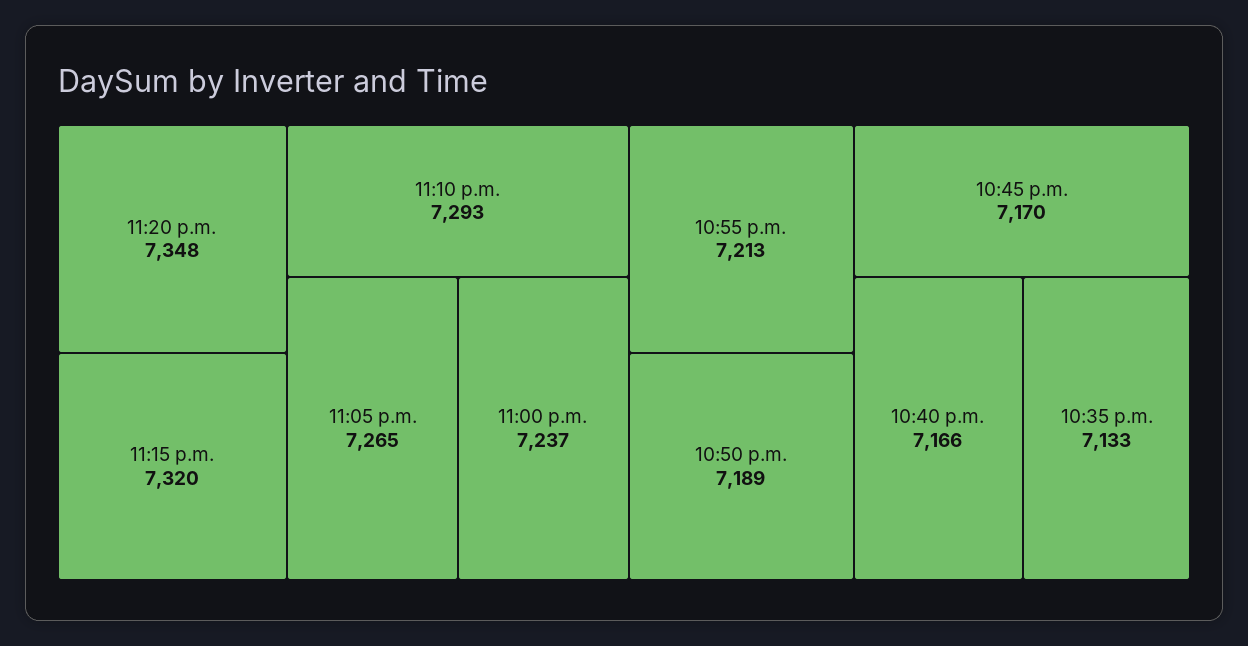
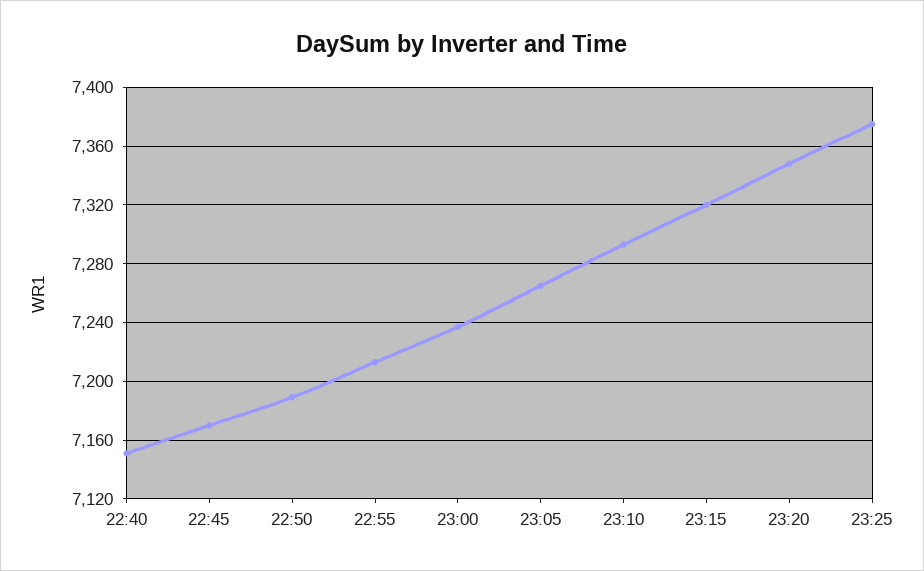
10:40 p.m.: 7166 -> 7150
10:35 p.m.: 7133 -> none
23:25: none -> 7375

